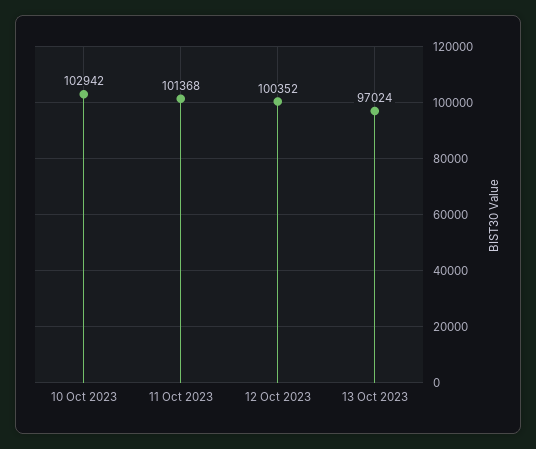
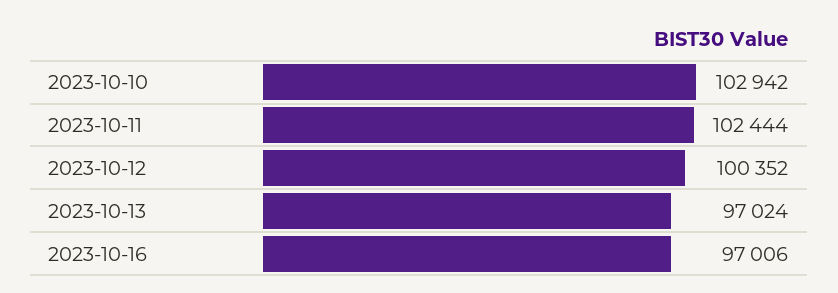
11 Oct 2023: 101368 -> 102444
2023-10-16: none -> 97006

